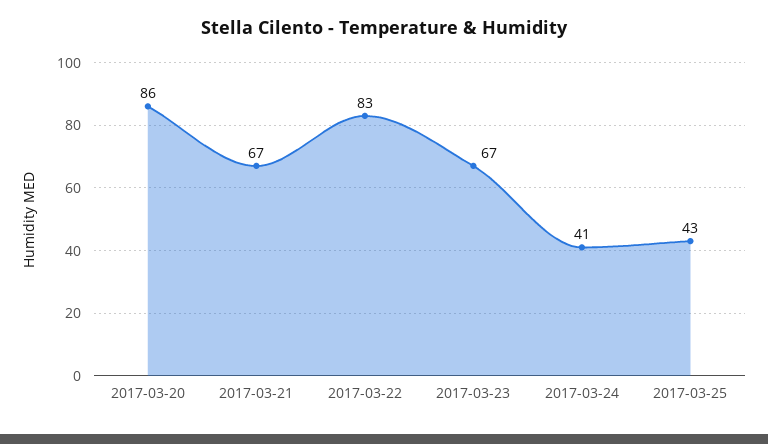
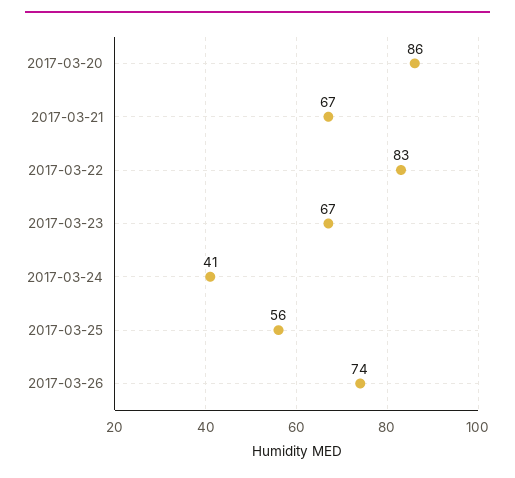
2017-03-25: 43 -> 56
2017-03-26: none -> 74

